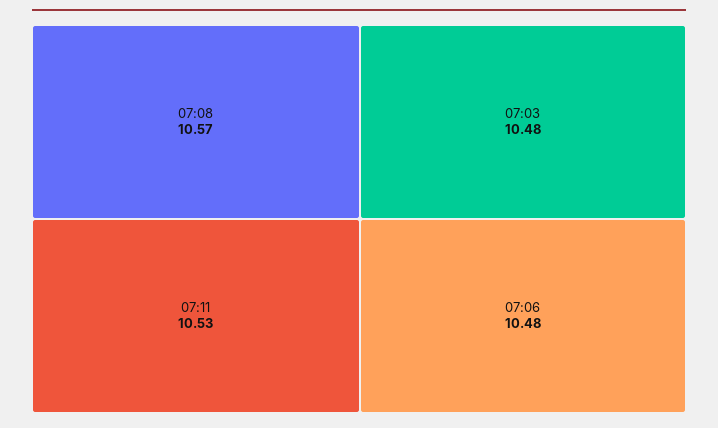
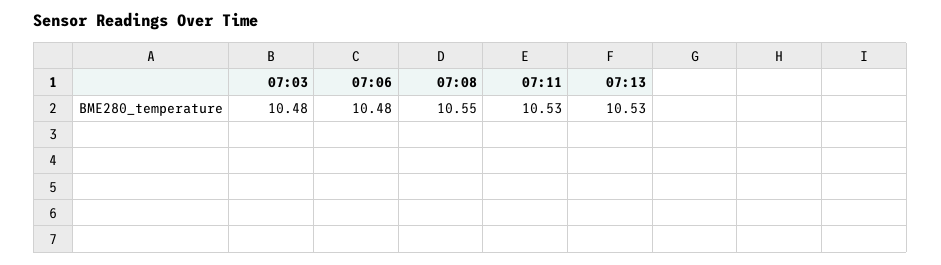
07:08: 10.57 -> 10.55
07:13: none -> 10.53

